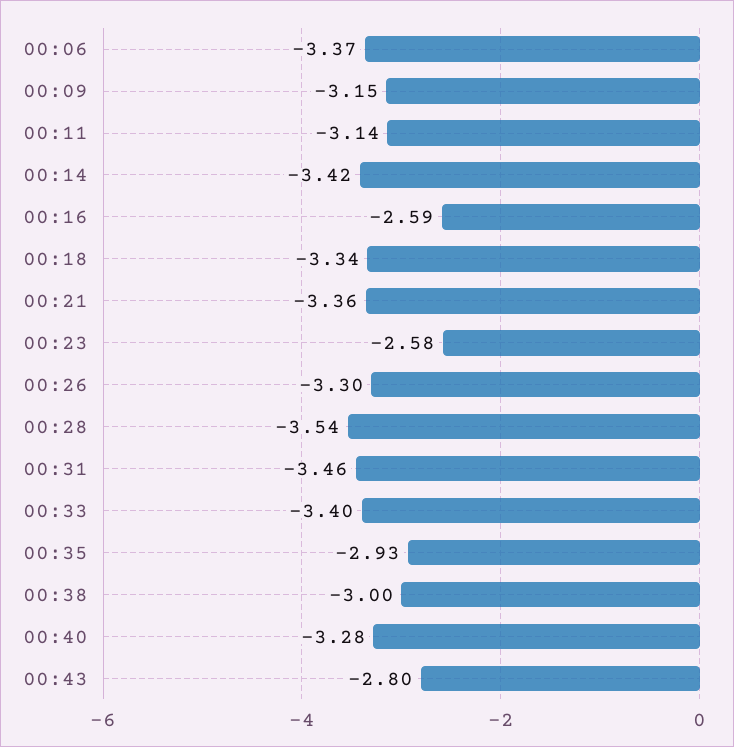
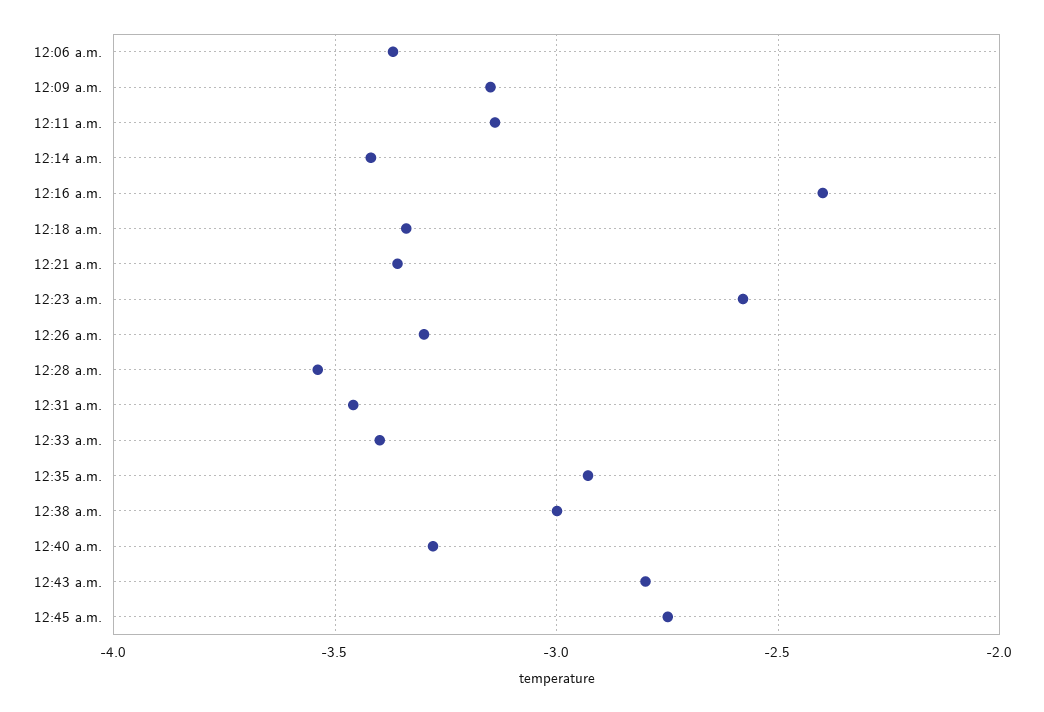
00:16: -2.59 -> -2.4
12:45 a.m.: none -> -2.75

